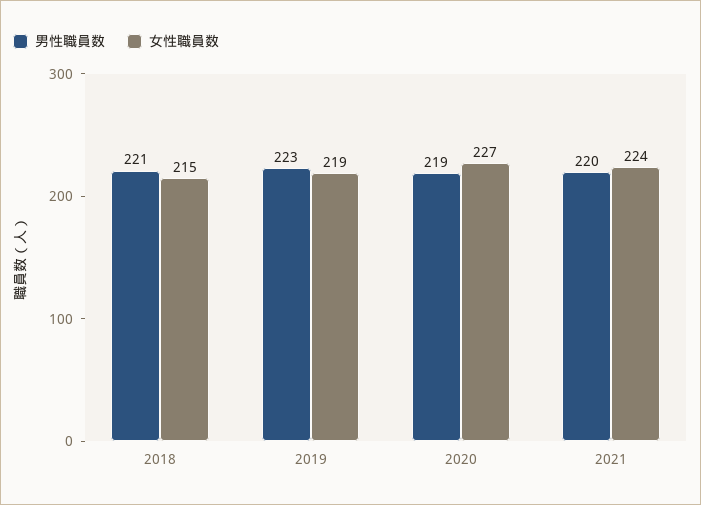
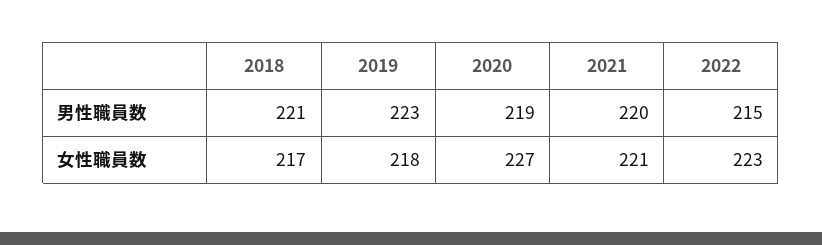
女性職員数, 2018: 215 -> 217
女性職員数, 2019: 219 -> 218
女性職員数, 2021: 224 -> 221
男性職員数, 2022: none -> 215
女性職員数, 2022: none -> 223

